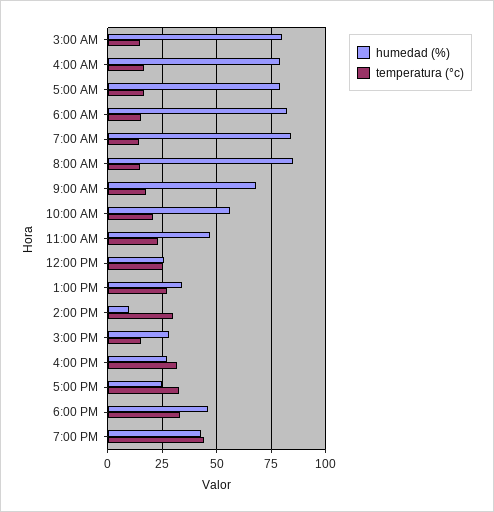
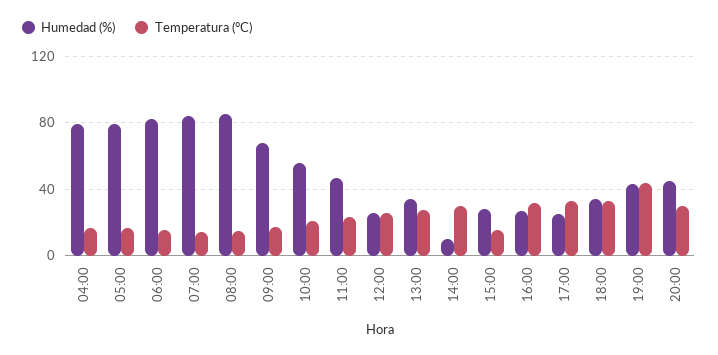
humedad (%), 3:00 AM: 80 -> none
temperatura (°c), 3:00 AM: 15 -> none
humedad (%), 6:00 PM: 45 -> 35
humedad (%), 20:00: none -> 45
temperatura (°c), 20:00: none -> 30

